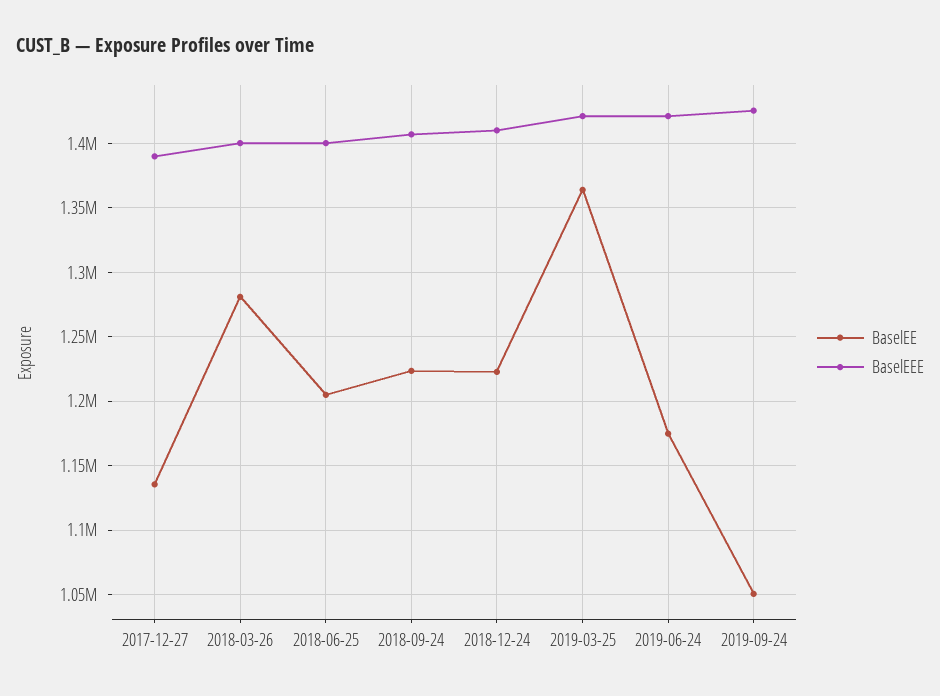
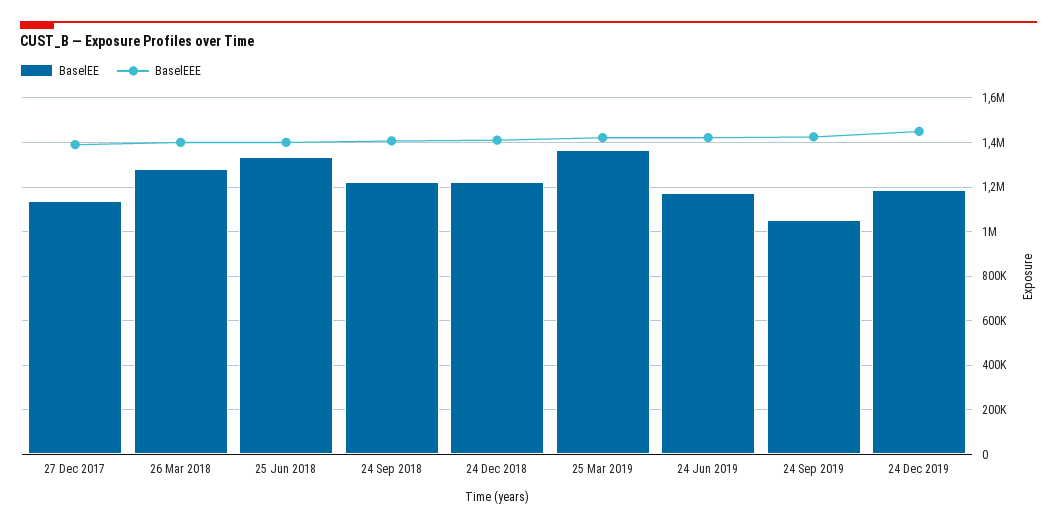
BaselEE, 2018-06-25: 1205000 -> 1350000
BaselEE, 24 Dec 2019: none -> 1200000
BaselEEE, 24 Dec 2019: none -> 1450000

